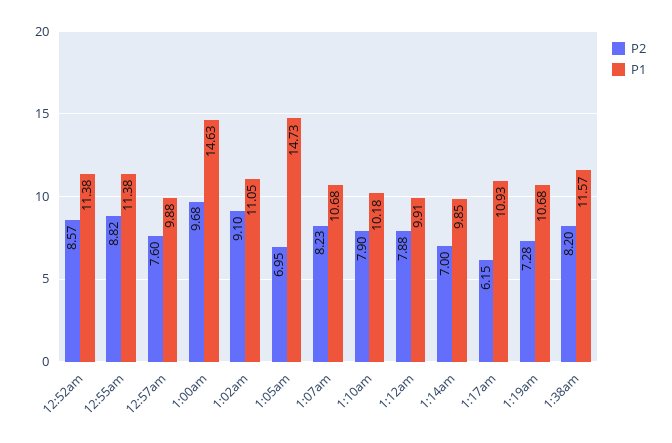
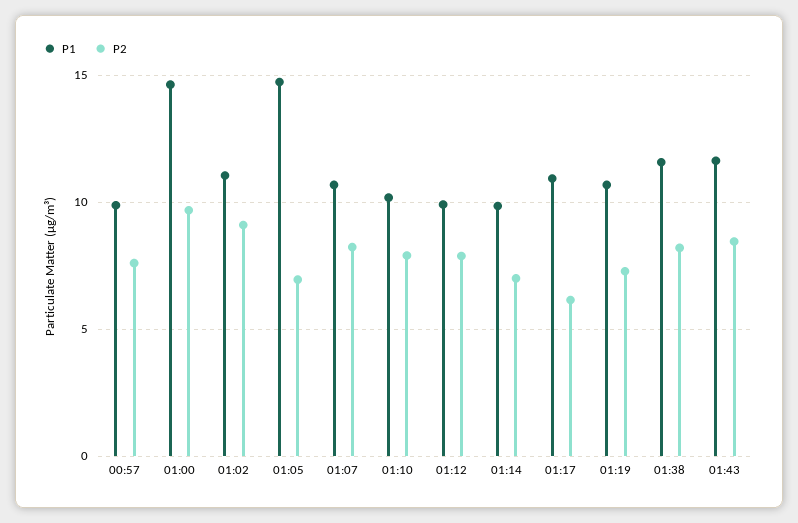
P2, 12:52am: 8.57 -> none
P1, 12:52am: 11.38 -> none
P2, 12:55am: 8.82 -> none
P1, 12:55am: 11.38 -> none
P1, 01:43: none -> 11.5
P2, 01:43: none -> 8.5

